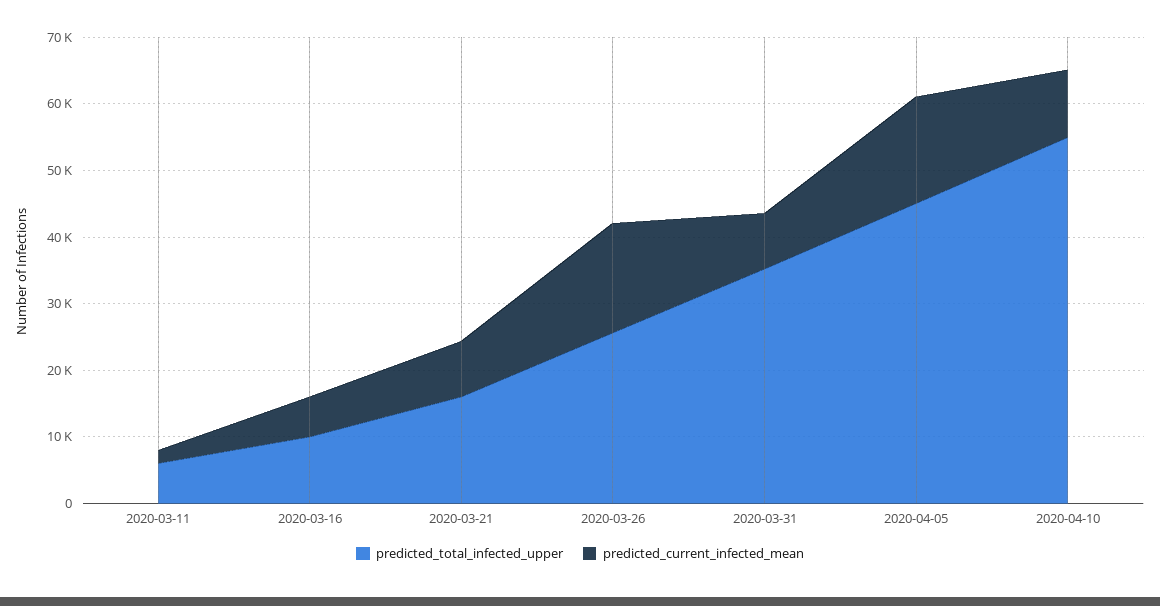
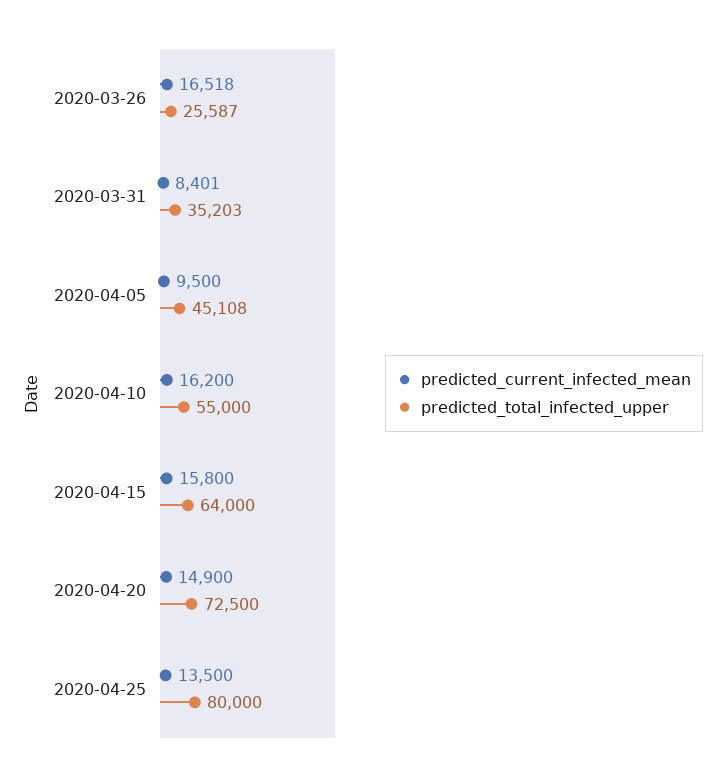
predicted_total_infected_upper, 2020-03-11: 6000 -> none
predicted_current_infected_mean, 2020-03-11: 2000 -> none
predicted_total_infected_upper, 2020-03-16: 10000 -> none
predicted_current_infected_mean, 2020-03-16: 6000 -> none
predicted_total_infected_upper, 2020-03-21: 16000 -> none
predicted_current_infected_mean, 2020-03-21: 8000 -> none
predicted_current_infected_mean, 2020-04-05: 16000 -> 9500
predicted_current_infected_mean, 2020-04-10: 10000 -> 16200
predicted_current_infected_mean, 2020-04-15: none -> 15800
predicted_total_infected_upper, 2020-04-15: none -> 64000
predicted_current_infected_mean, 2020-04-20: none -> 14900
predicted_total_infected_upper, 2020-04-20: none -> 72500
predicted_current_infected_mean, 2020-04-25: none -> 13500
predicted_total_infected_upper, 2020-04-25: none -> 80000

